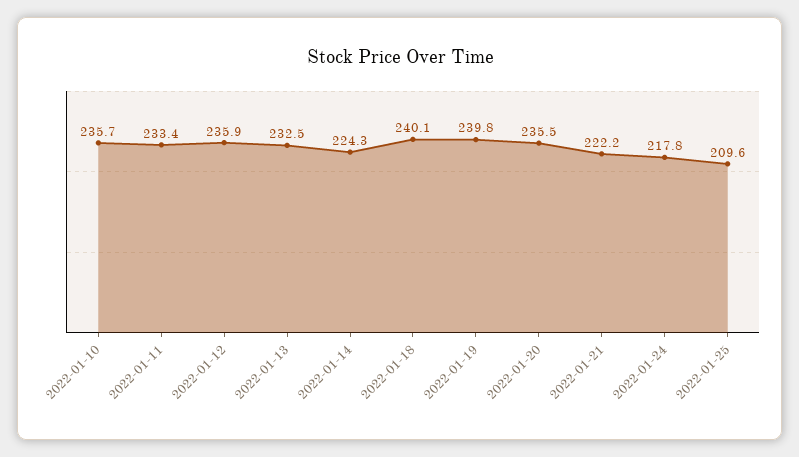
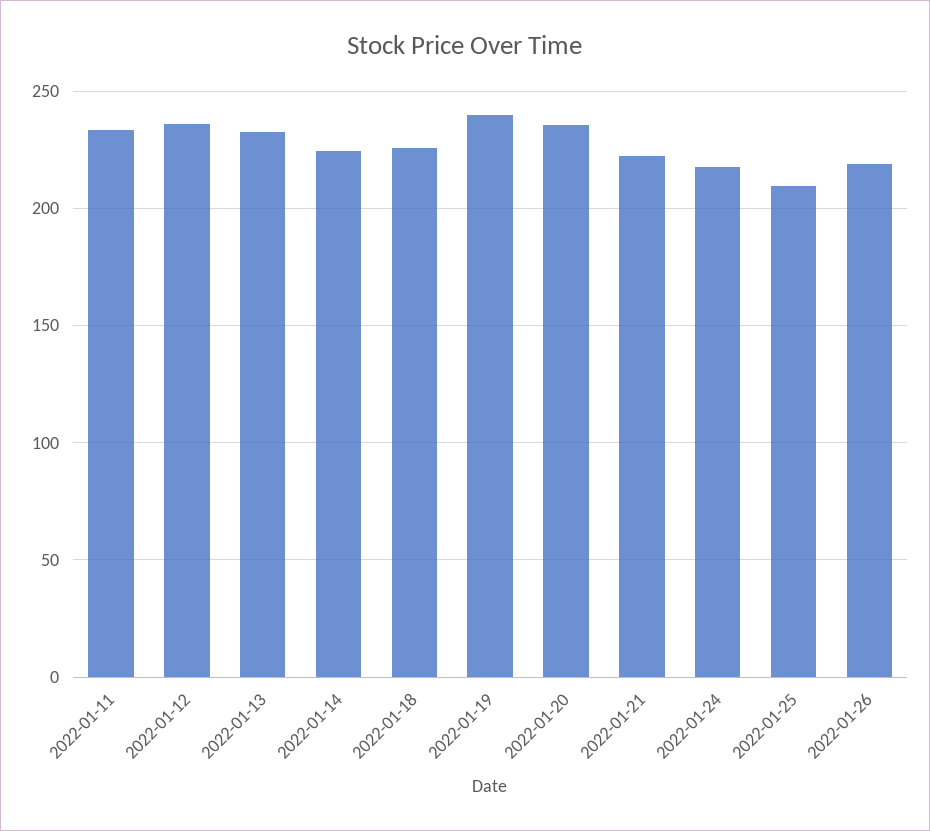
2022-01-10: 235.7 -> none
2022-01-18: 240.1 -> 225
2022-01-26: none -> 220

